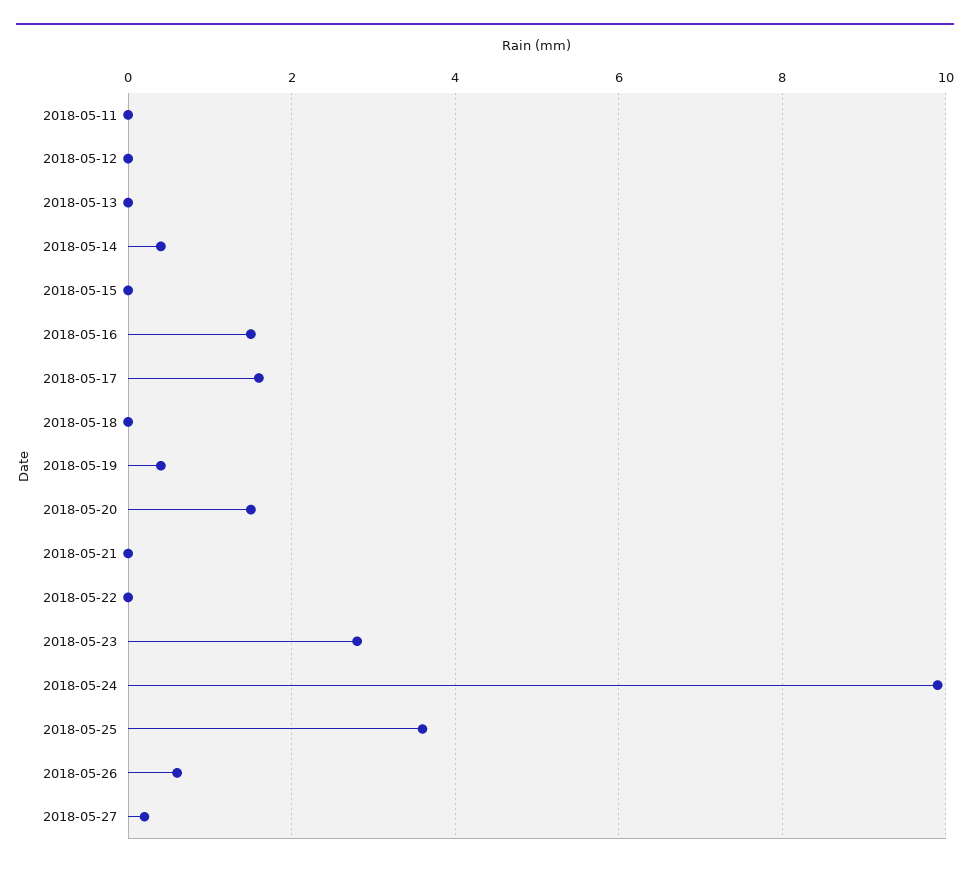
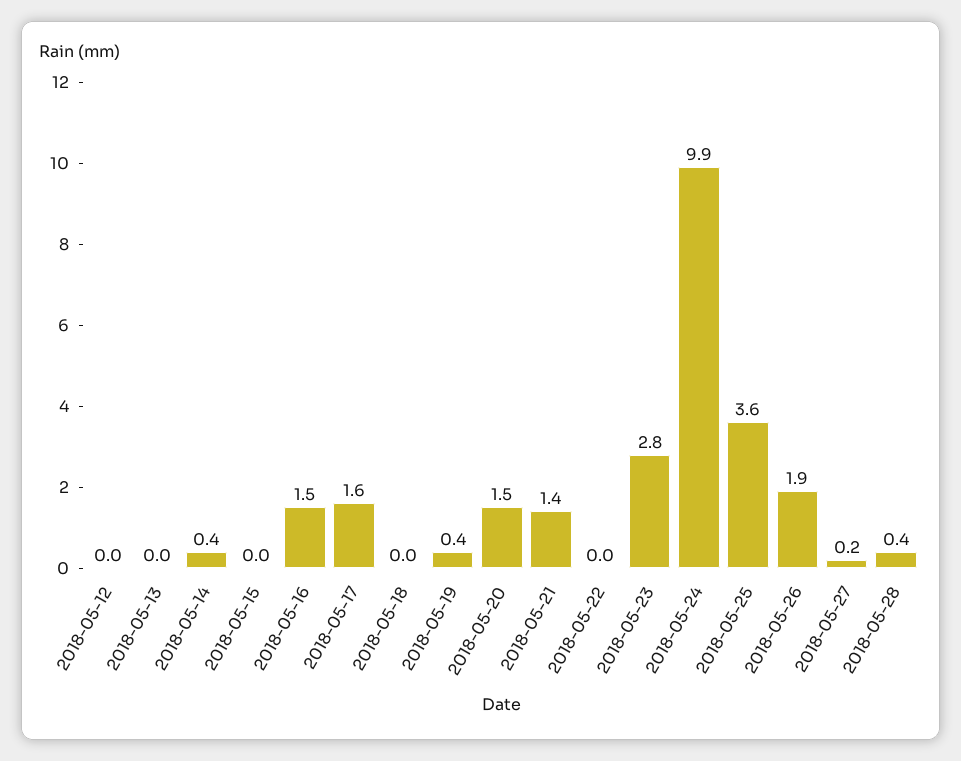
2018-05-11: 0 -> none
2018-05-21: 0 -> 1.4
2018-05-26: 0.5 -> 1.9
2018-05-28: none -> 0.4

